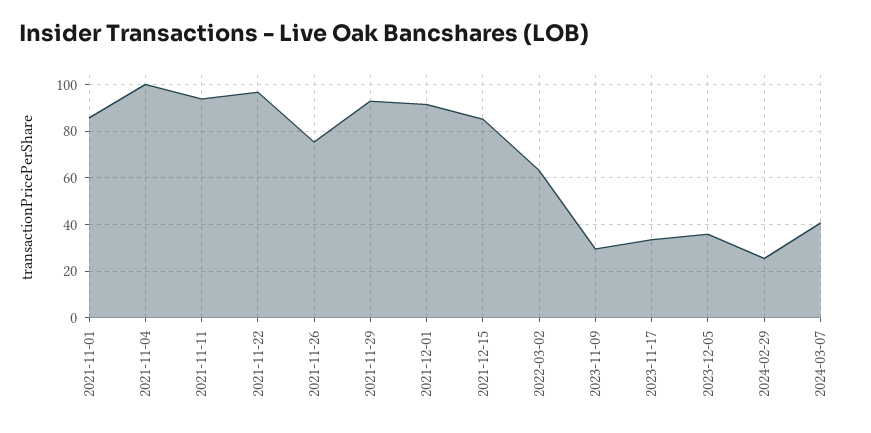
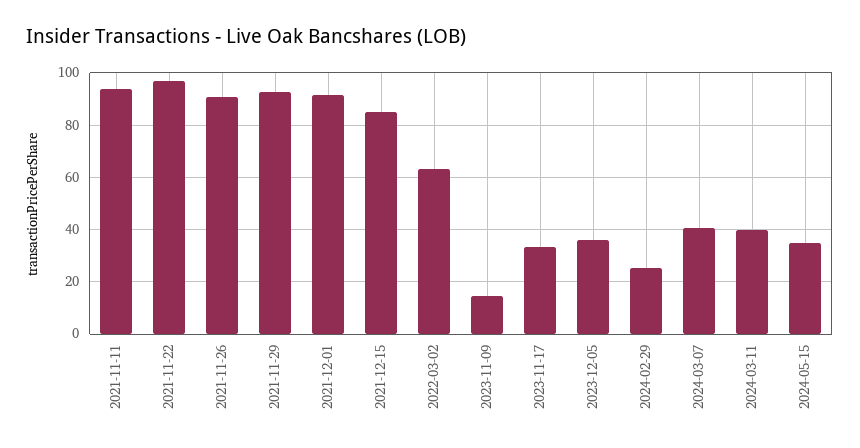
2021-11-01: 85 -> none
2021-11-04: 100 -> none
2021-11-26: 75 -> 90
2023-11-09: 30 -> 15
2024-03-11: none -> 40
2024-05-15: none -> 35

